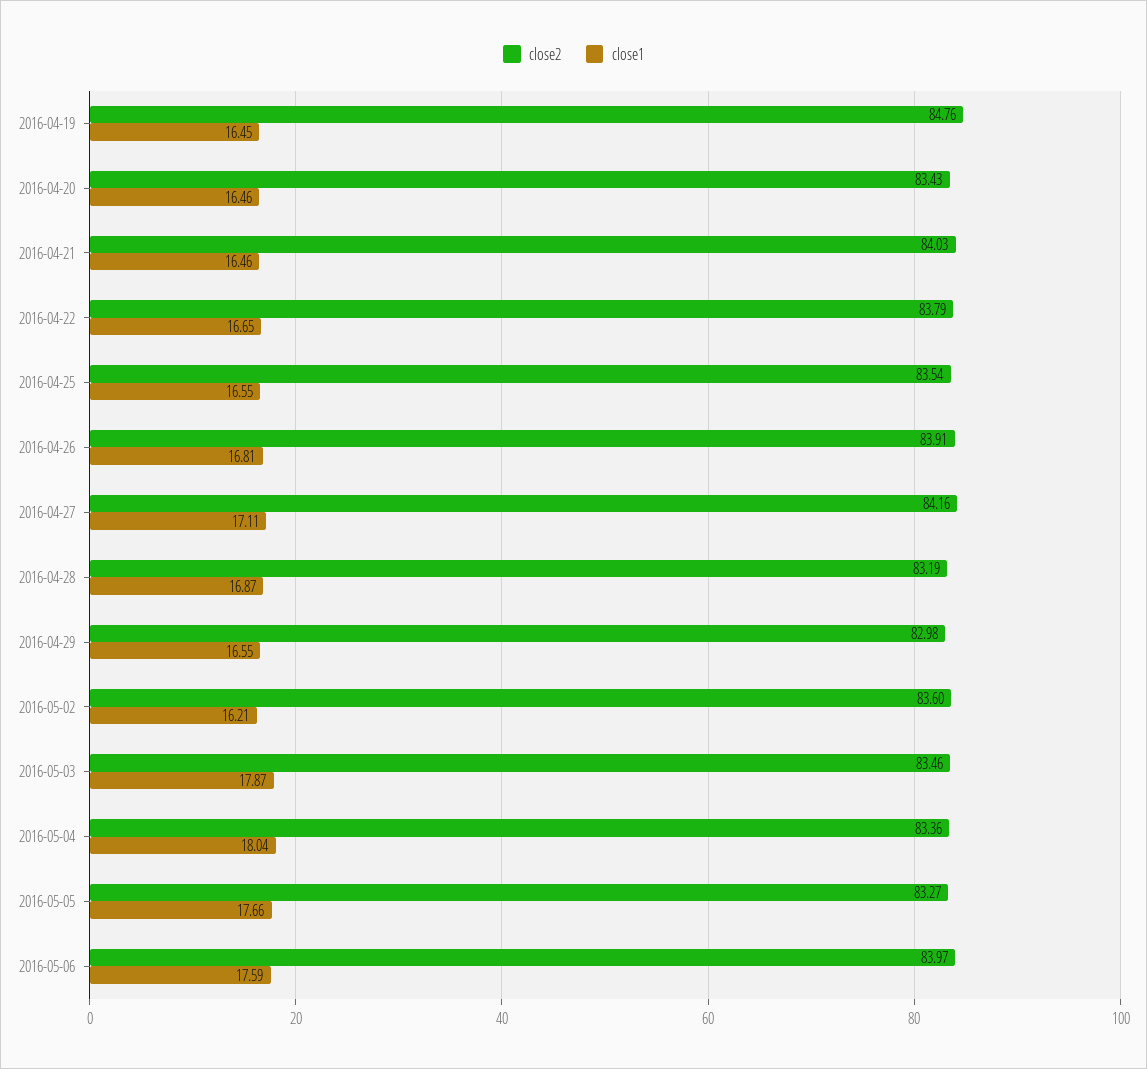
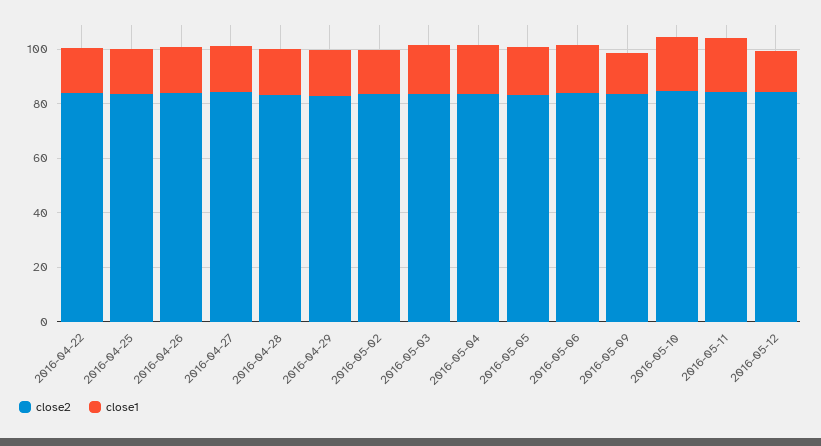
close2, 2016-04-19: 84.76 -> none
close1, 2016-04-19: 16.45 -> none
close2, 2016-04-20: 83.43 -> none
close1, 2016-04-20: 16.46 -> none
close2, 2016-04-21: 84.03 -> none
close1, 2016-04-21: 16.46 -> none
close2, 2016-05-09: none -> 85
close1, 2016-05-09: none -> 15
close2, 2016-05-10: none -> 85
close1, 2016-05-10: none -> 20
close2, 2016-05-11: none -> 85
close1, 2016-05-11: none -> 20
close2, 2016-05-12: none -> 85
close1, 2016-05-12: none -> 15

